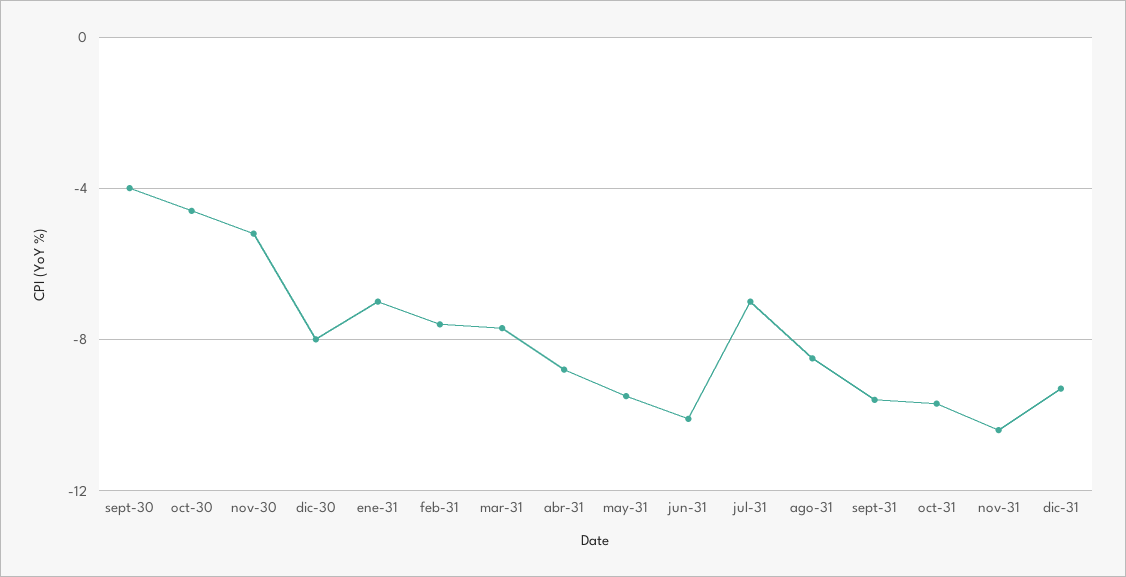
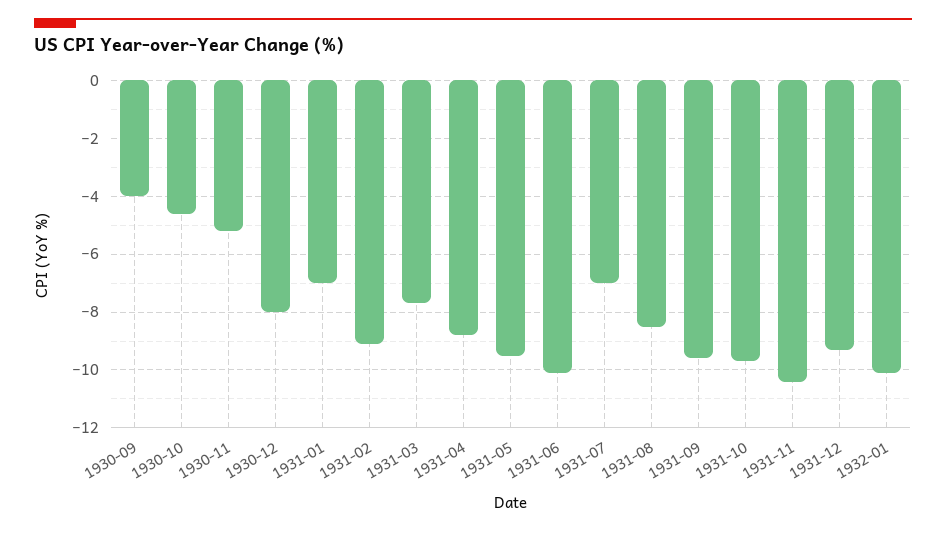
feb-31: -7.5 -> -9
1932-01: none -> -10

